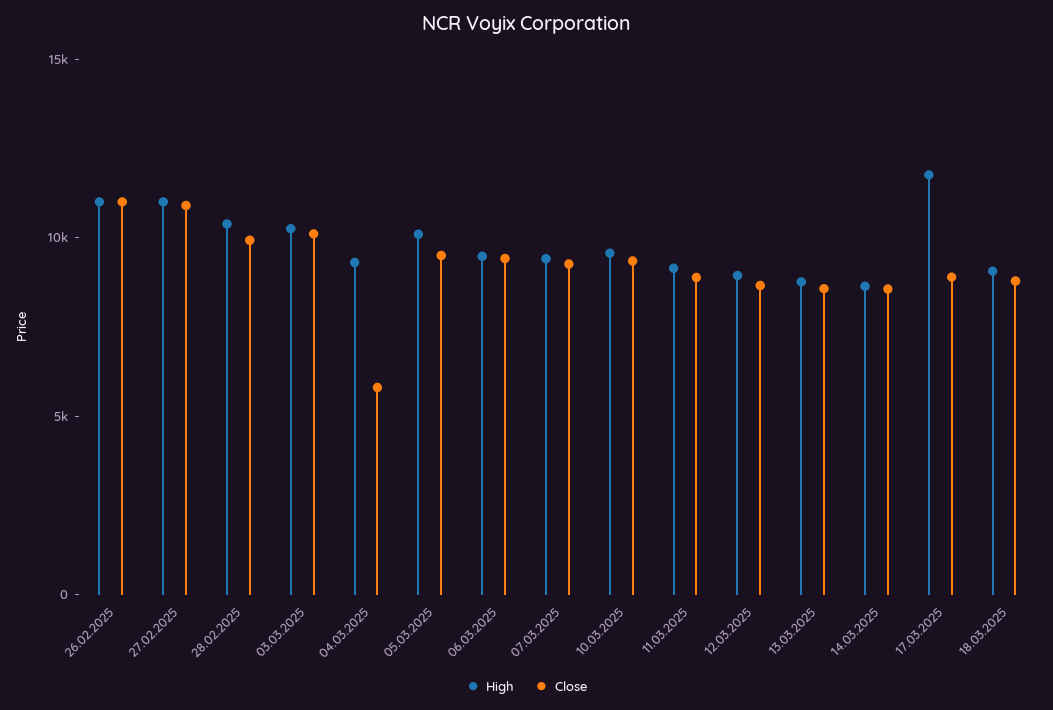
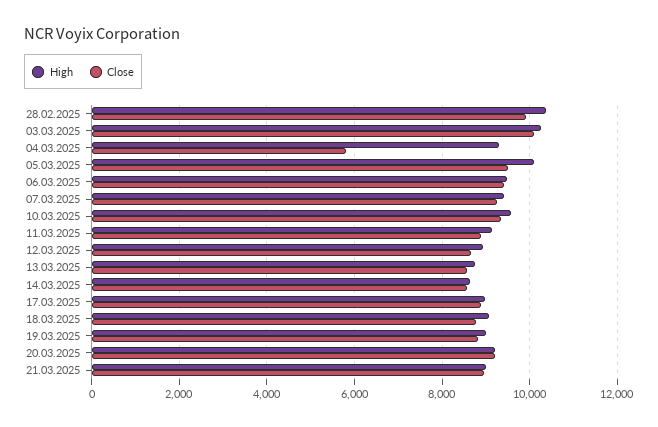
High, 26.02.2025: 11000 -> none
Close, 26.02.2025: 11000 -> none
High, 27.02.2025: 11000 -> none
Close, 27.02.2025: 11000 -> none
High, 17.03.2025: 12000 -> 9000
High, 19.03.2025: none -> 9000
Close, 19.03.2025: none -> 8800
High, 20.03.2025: none -> 9200
Close, 20.03.2025: none -> 9200
High, 21.03.2025: none -> 9000
Close, 21.03.2025: none -> 9000

